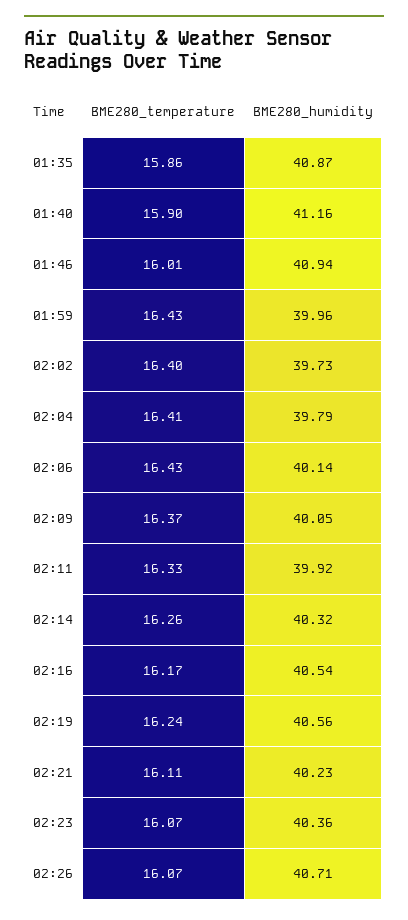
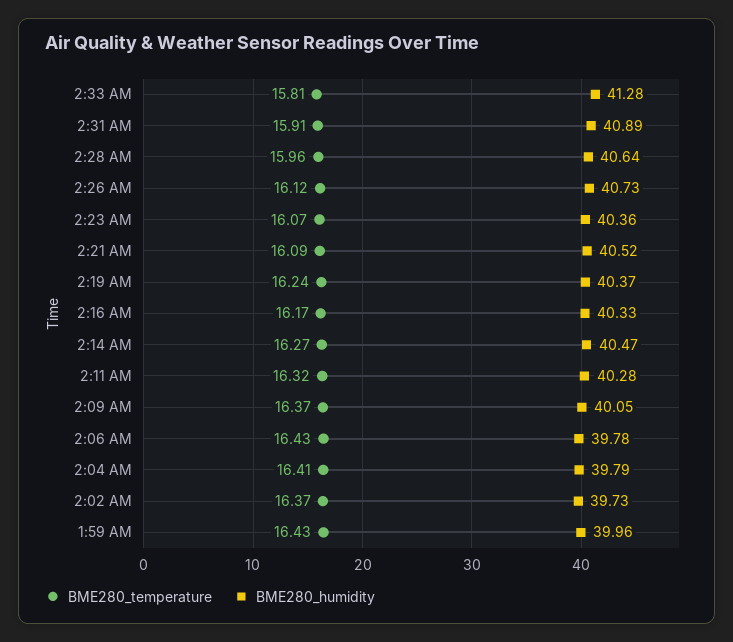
BME280_temperature, 01:35: 15.86 -> none
BME280_humidity, 01:35: 40.87 -> none
BME280_temperature, 01:40: 15.9 -> none
BME280_humidity, 01:40: 41.16 -> none
BME280_temperature, 01:46: 16.01 -> none
BME280_humidity, 01:46: 40.94 -> none
BME280_temperature, 02:02: 16.4 -> 16.37
BME280_humidity, 02:06: 40.14 -> 39.78
BME280_temperature, 02:11: 16.33 -> 16.32
BME280_humidity, 02:11: 39.92 -> 40.28
BME280_temperature, 02:14: 16.26 -> 16.27
BME280_humidity, 02:14: 40.32 -> 40.47
BME280_humidity, 02:16: 40.54 -> 40.33
BME280_humidity, 02:19: 40.56 -> 40.37
BME280_temperature, 02:21: 16.11 -> 16.09
BME280_humidity, 02:21: 40.23 -> 40.52
BME280_temperature, 02:26: 16.07 -> 16.12
BME280_humidity, 02:26: 40.71 -> 40.73
BME280_temperature, 2:33 AM: none -> 15.81
BME280_humidity, 2:33 AM: none -> 41.28
BME280_temperature, 2:31 AM: none -> 15.91
BME280_humidity, 2:31 AM: none -> 40.89
BME280_temperature, 2:28 AM: none -> 15.96
BME280_humidity, 2:28 AM: none -> 40.64

